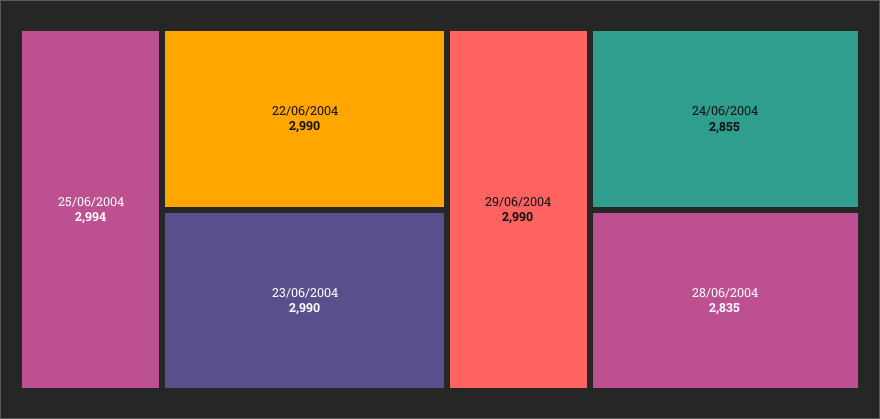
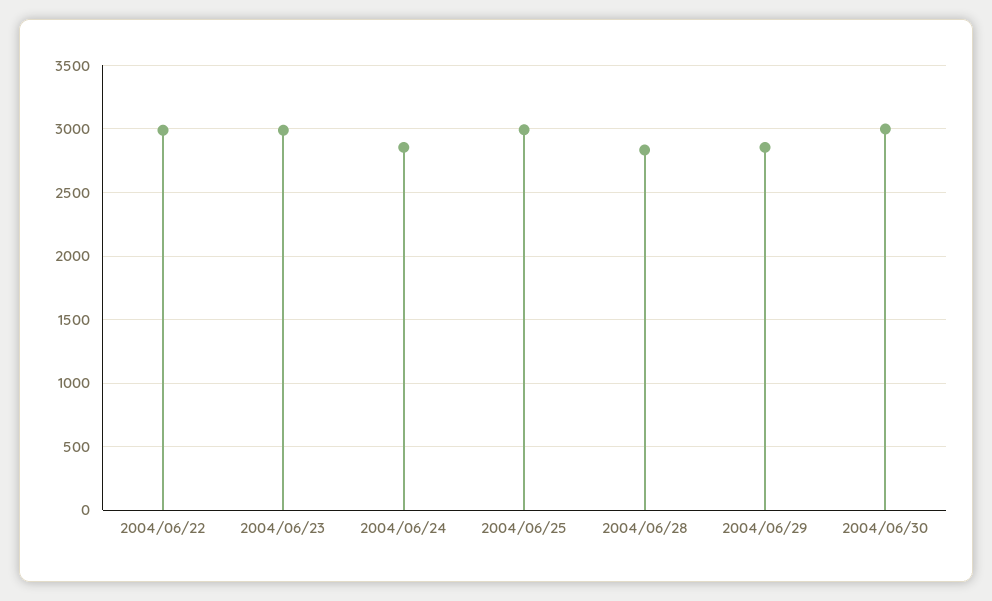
29/06/2004: 2990 -> 2850
2004/06/30: none -> 3000

